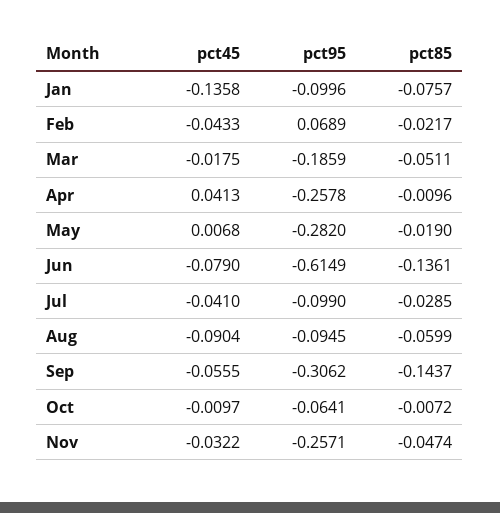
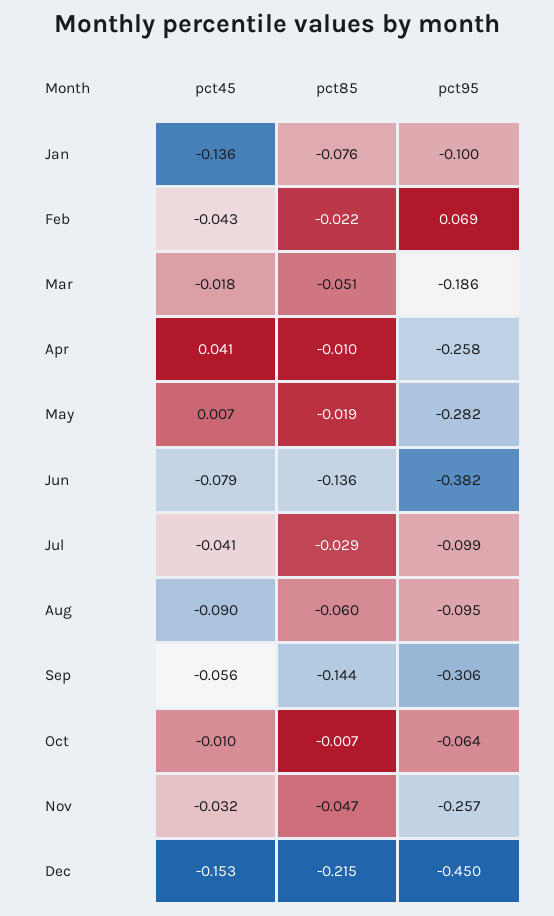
pct95, Jun: -0.6149 -> -0.382
pct45, Dec: none -> -0.153
pct85, Dec: none -> -0.215
pct95, Dec: none -> -0.45

